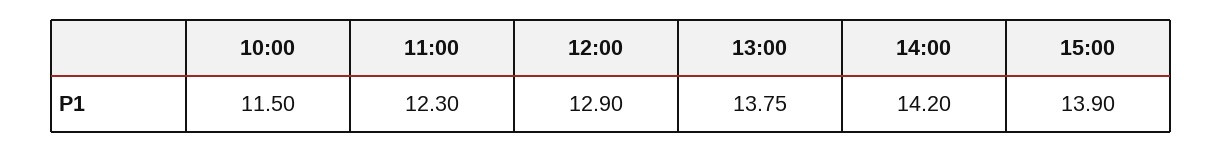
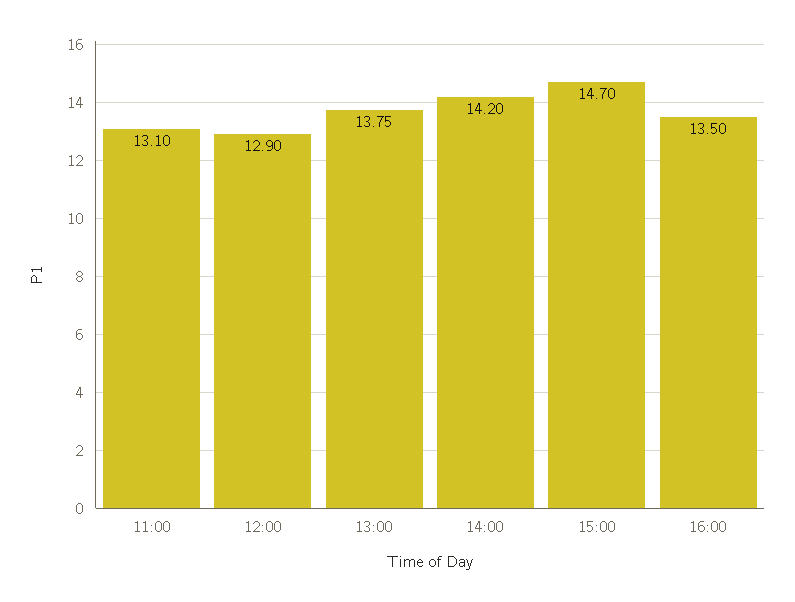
10:00: 11.5 -> none
11:00: 12.3 -> 13.1
15:00: 13.9 -> 14.7
16:00: none -> 13.5

